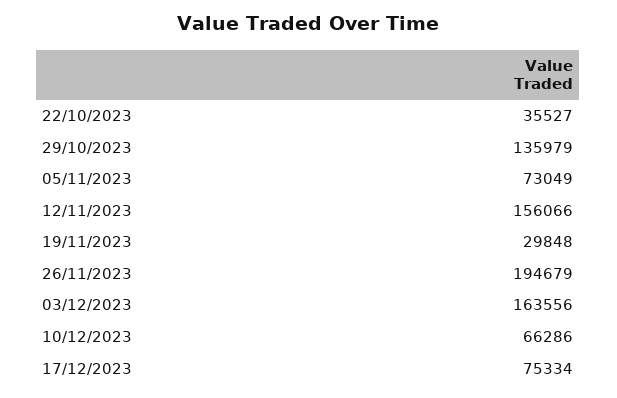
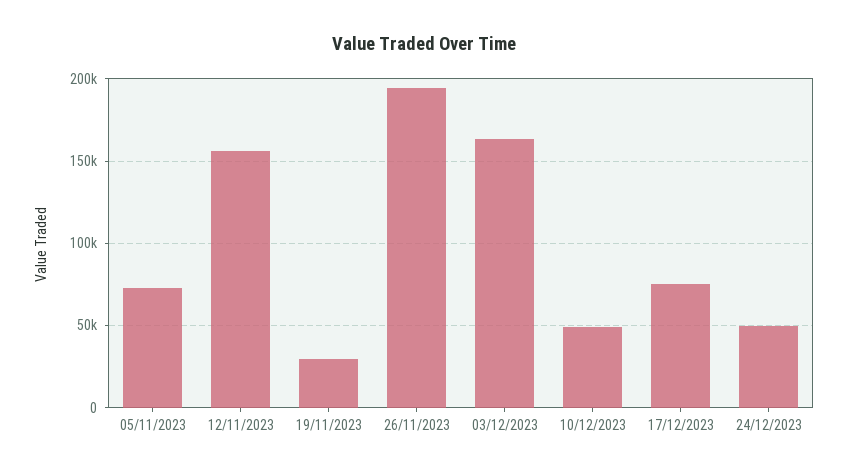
22/10/2023: 35527 -> none
29/10/2023: 135979 -> none
10/12/2023: 66286 -> 50000
24/12/2023: none -> 50000

